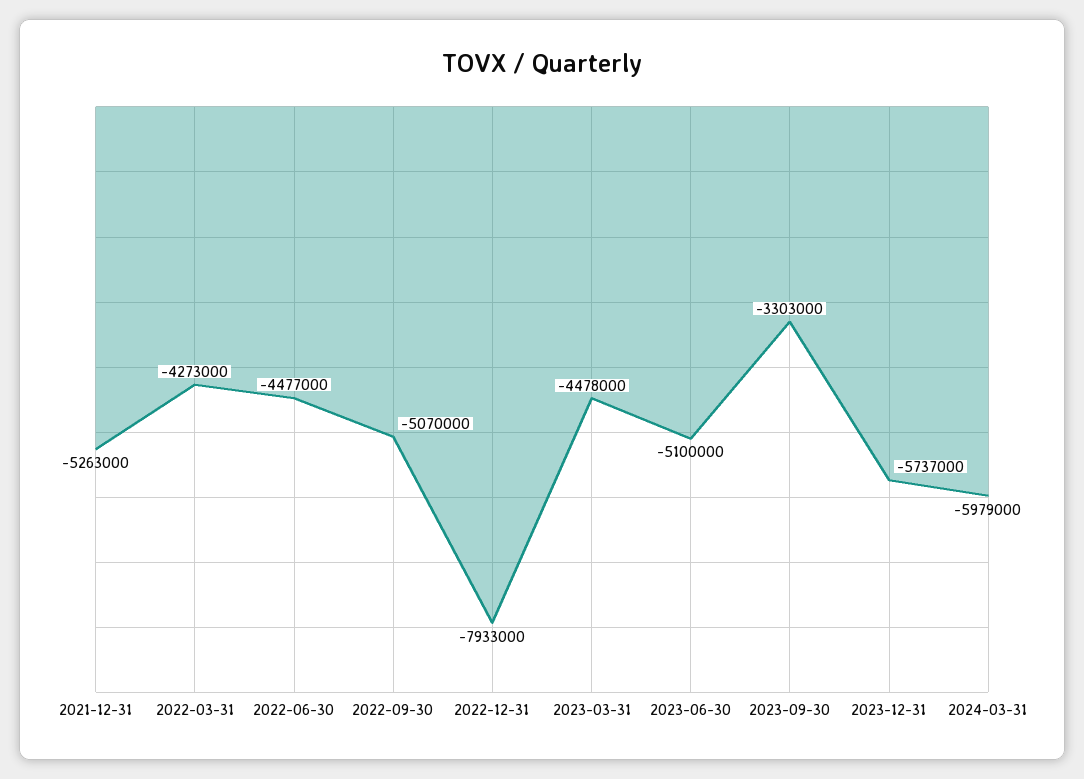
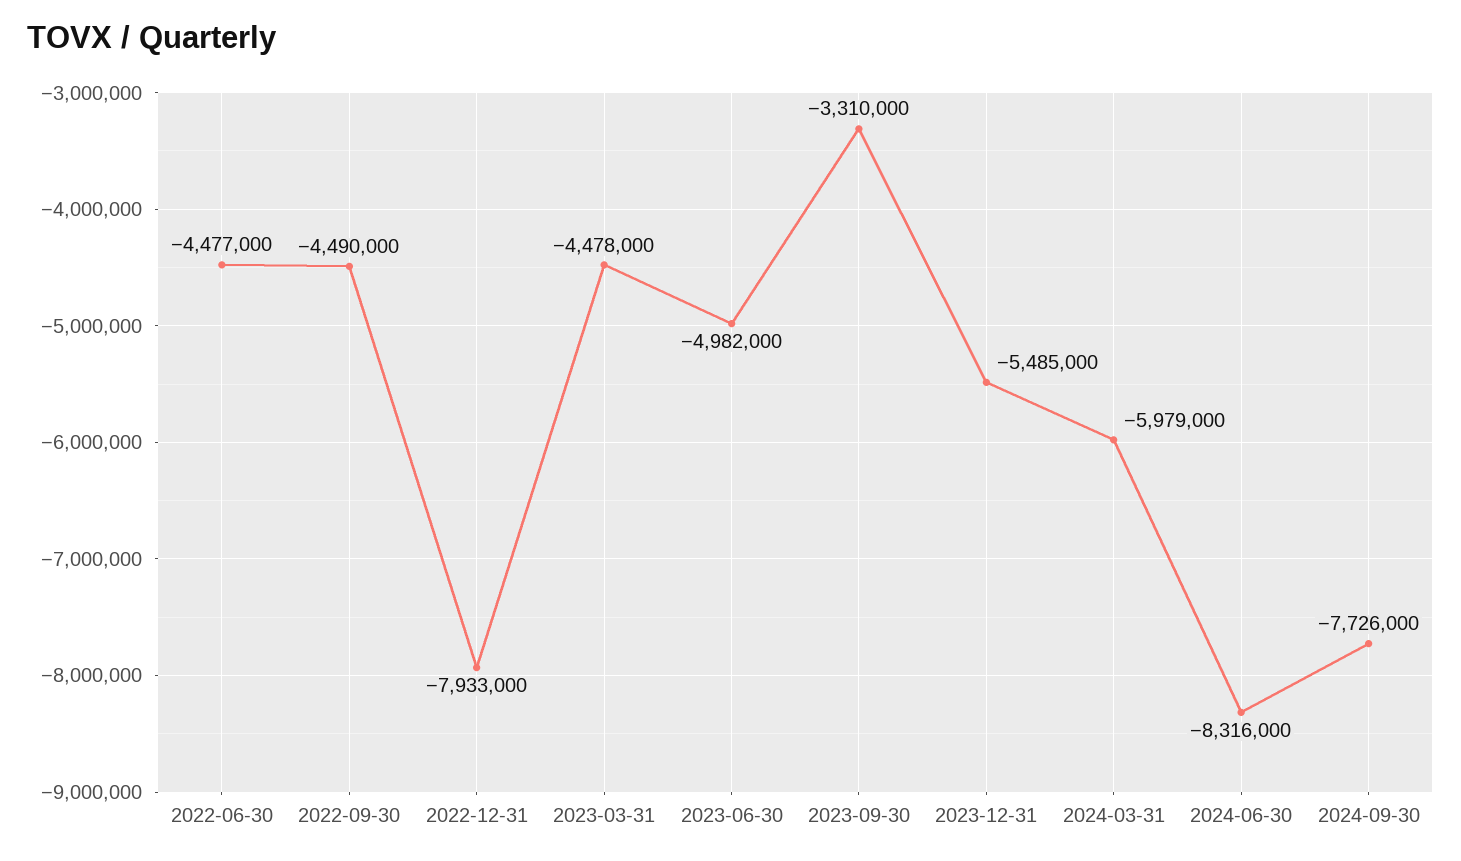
2021-12-31: -5263000 -> none
2022-03-31: -4273000 -> none
2022-09-30: -5070000 -> -4490000
2023-06-30: -5100000 -> -4982000
2023-09-30: -3303000 -> -3310000
2023-12-31: -5737000 -> -5485000
2024-06-30: none -> -8316000
2024-09-30: none -> -7726000

